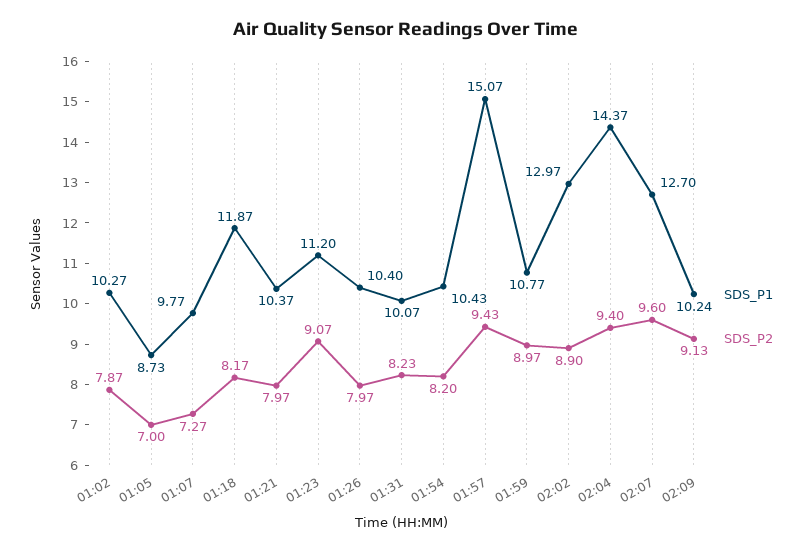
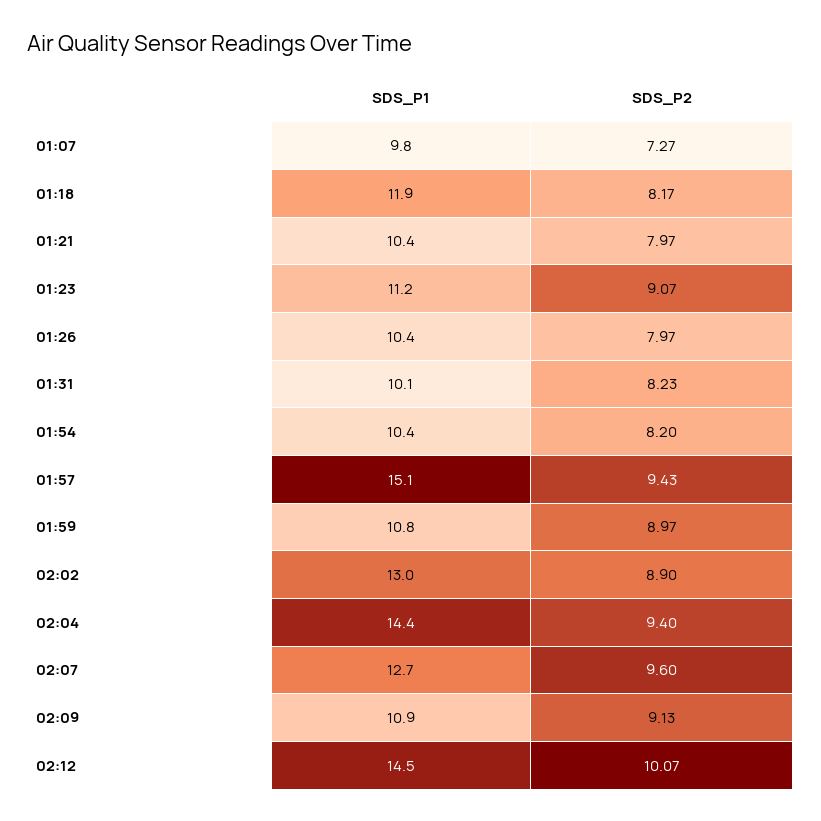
SDS_P1, 01:02: 10.27 -> none
SDS_P2, 01:02: 7.87 -> none
SDS_P1, 01:05: 8.73 -> none
SDS_P2, 01:05: 7 -> none
SDS_P1, 02:09: 10.24 -> 10.9
SDS_P1, 02:12: none -> 14.5
SDS_P2, 02:12: none -> 10.07

